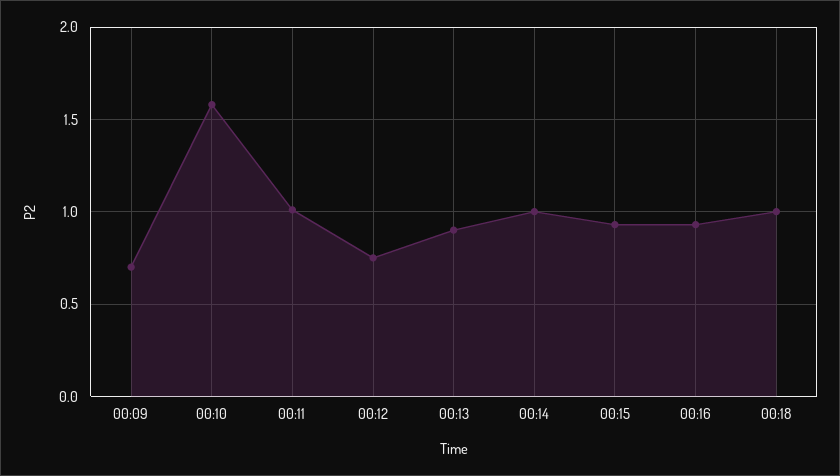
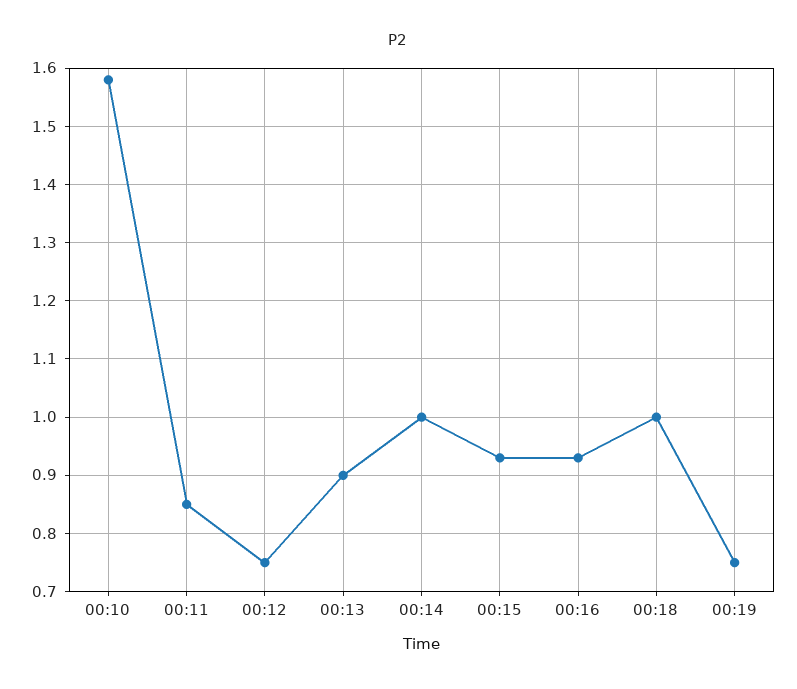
00:09: 0.7 -> none
00:11: 1 -> 0.85
00:19: none -> 0.75

